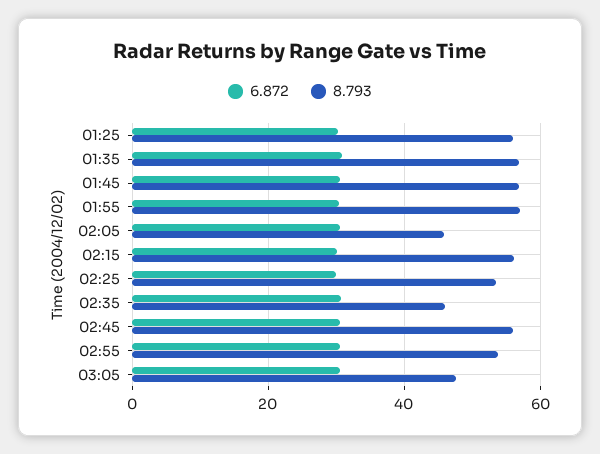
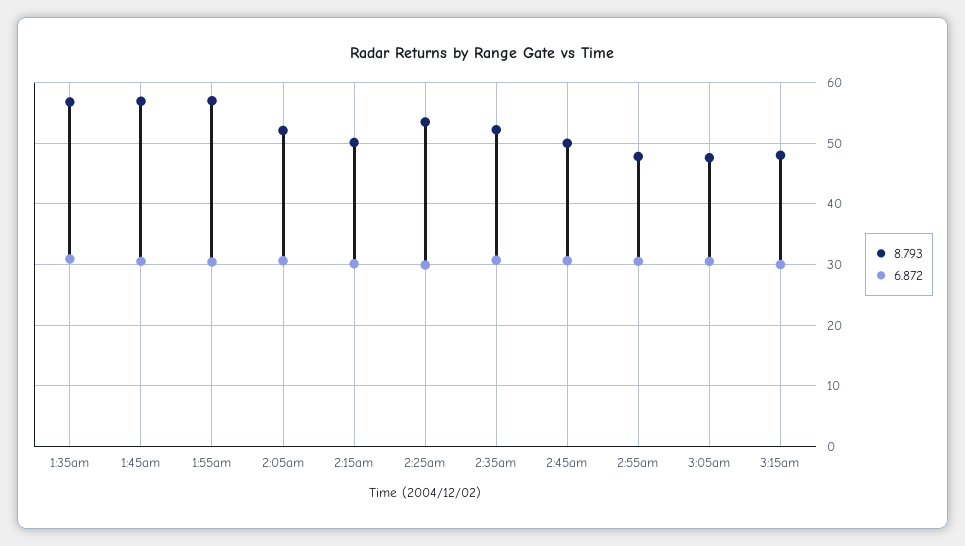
6.872, 01:25: 30 -> none
8.793, 01:25: 56 -> none
8.793, 02:05: 46 -> 52
8.793, 02:15: 56 -> 50
8.793, 02:35: 46 -> 52
8.793, 02:45: 56 -> 50
8.793, 02:55: 54 -> 48
8.793, 3:15am: none -> 48
6.872, 3:15am: none -> 30

